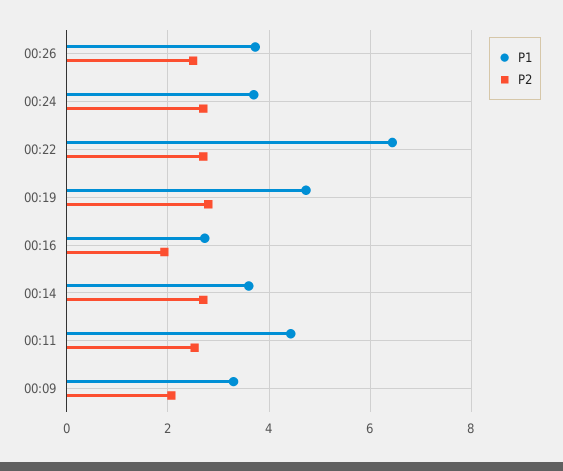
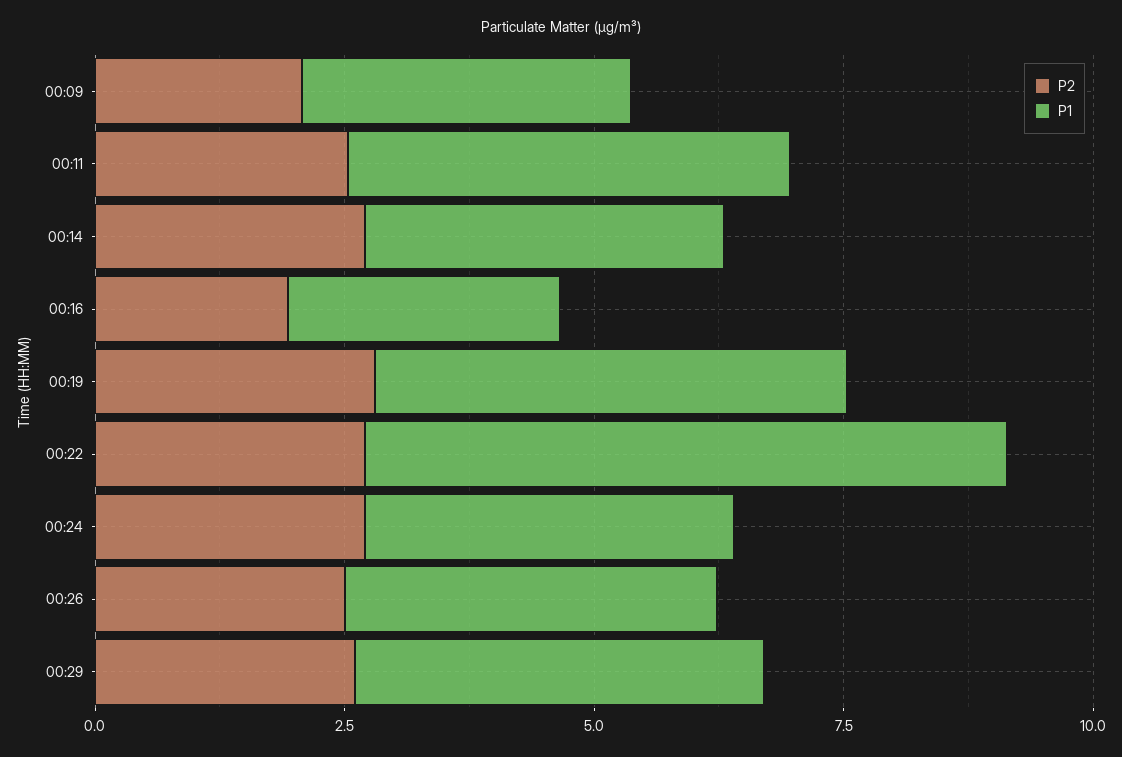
P2, 00:29: none -> 2.5
P1, 00:29: none -> 4

